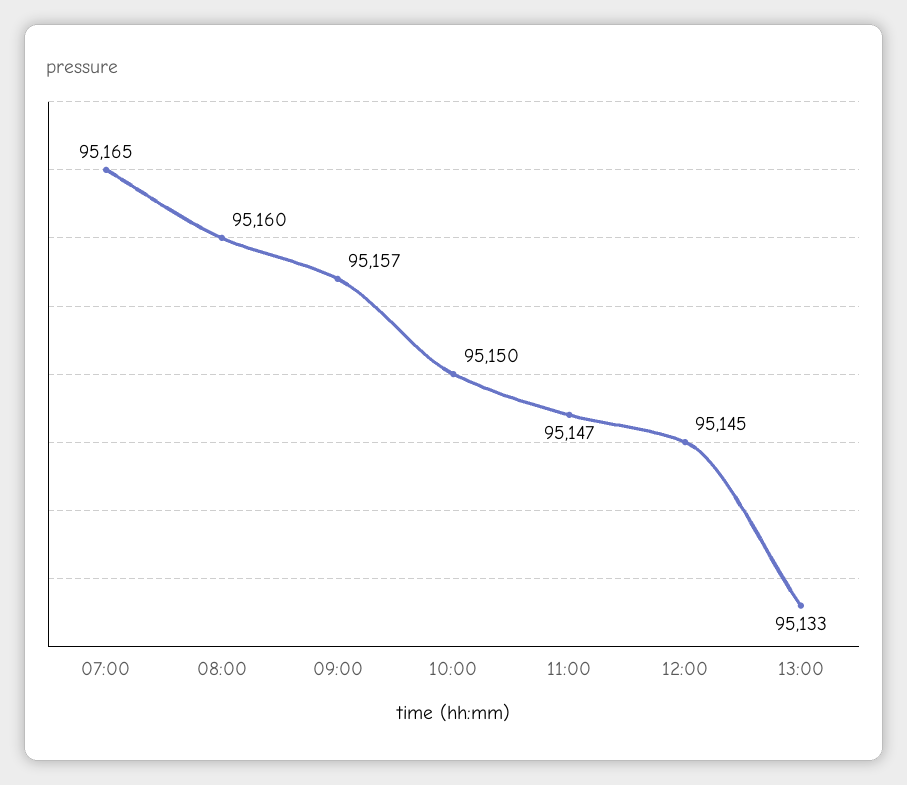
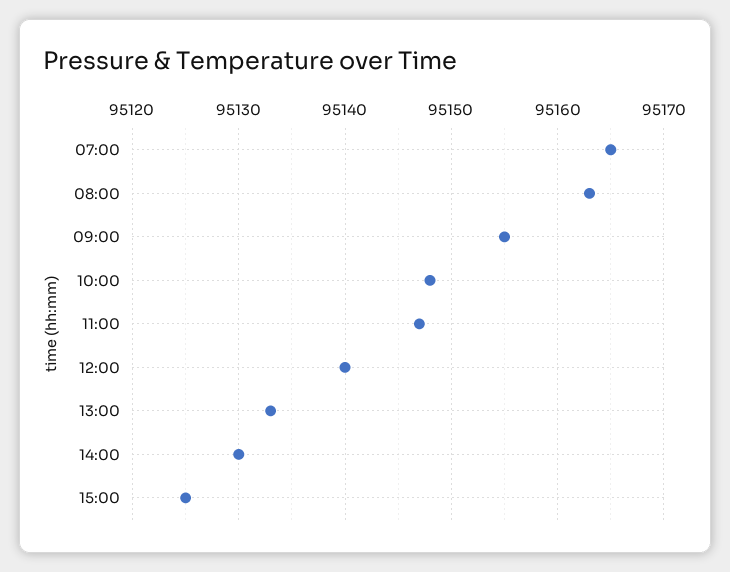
08:00: 95160 -> 95163
09:00: 95157 -> 95155
10:00: 95150 -> 95148
12:00: 95145 -> 95140
14:00: none -> 95130
15:00: none -> 95125

